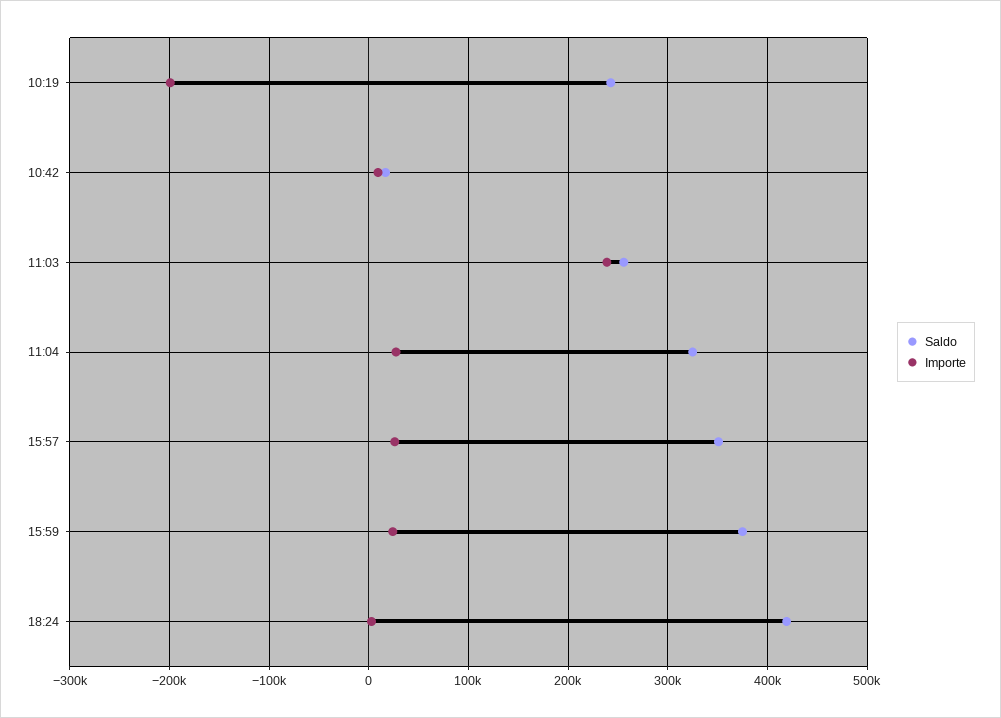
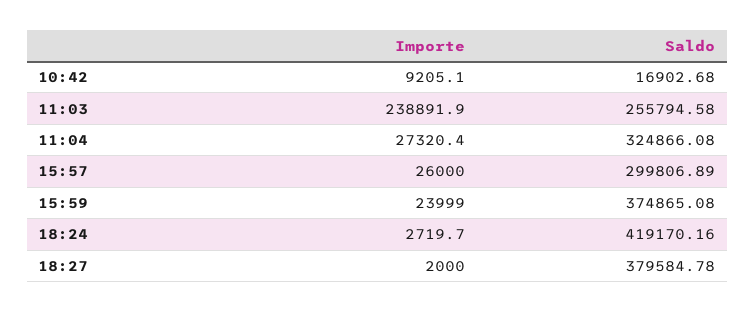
Saldo, 10:19: 240000 -> none
Importe, 10:19: -200000 -> none
Saldo, 15:57: 350000 -> 299806.89
Importe, 18:27: none -> 2000
Saldo, 18:27: none -> 379584.78

